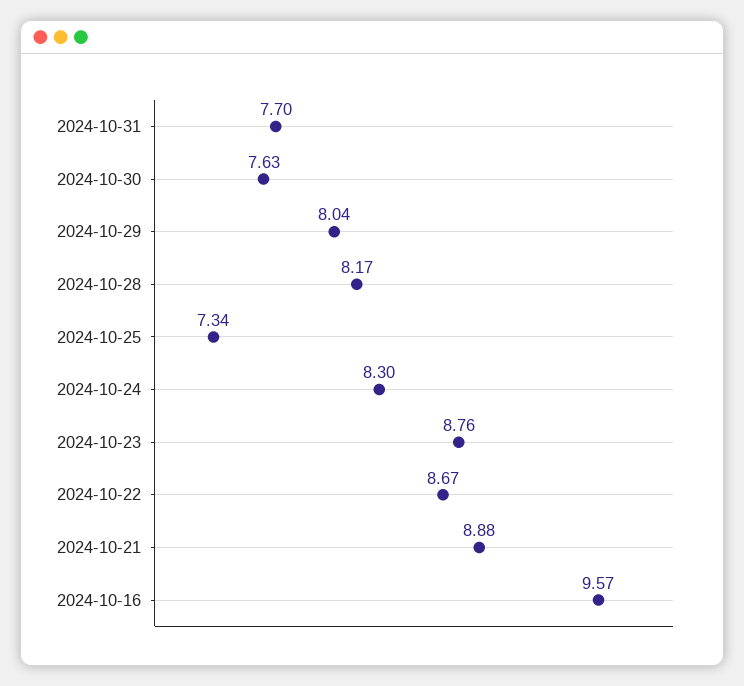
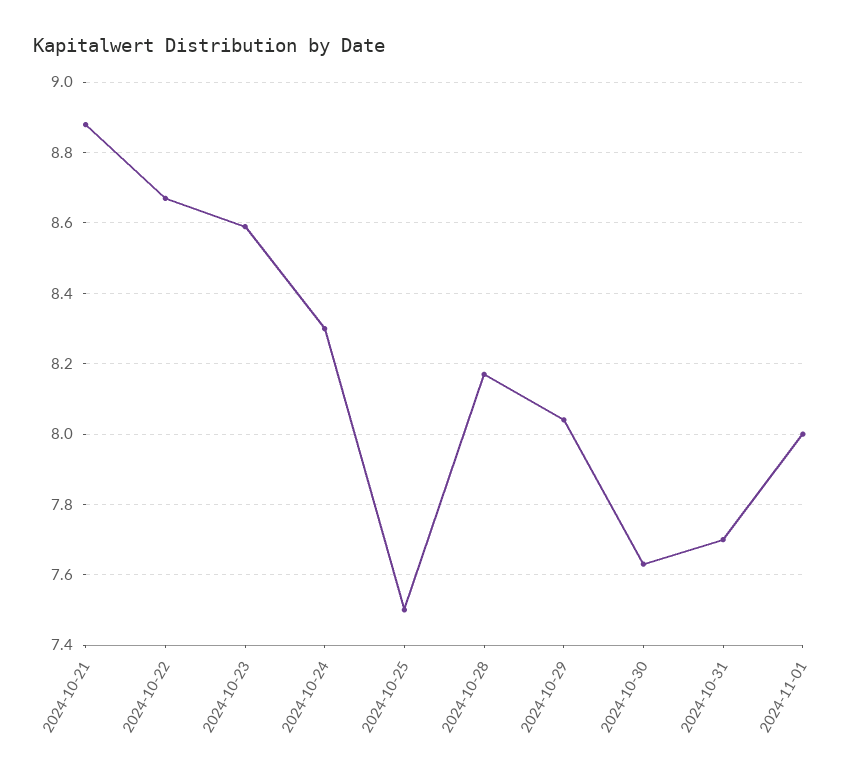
2024-10-25: 7.34 -> 7.5
2024-10-23: 8.76 -> 8.6
2024-10-16: 9.57 -> none
2024-11-01: none -> 8

